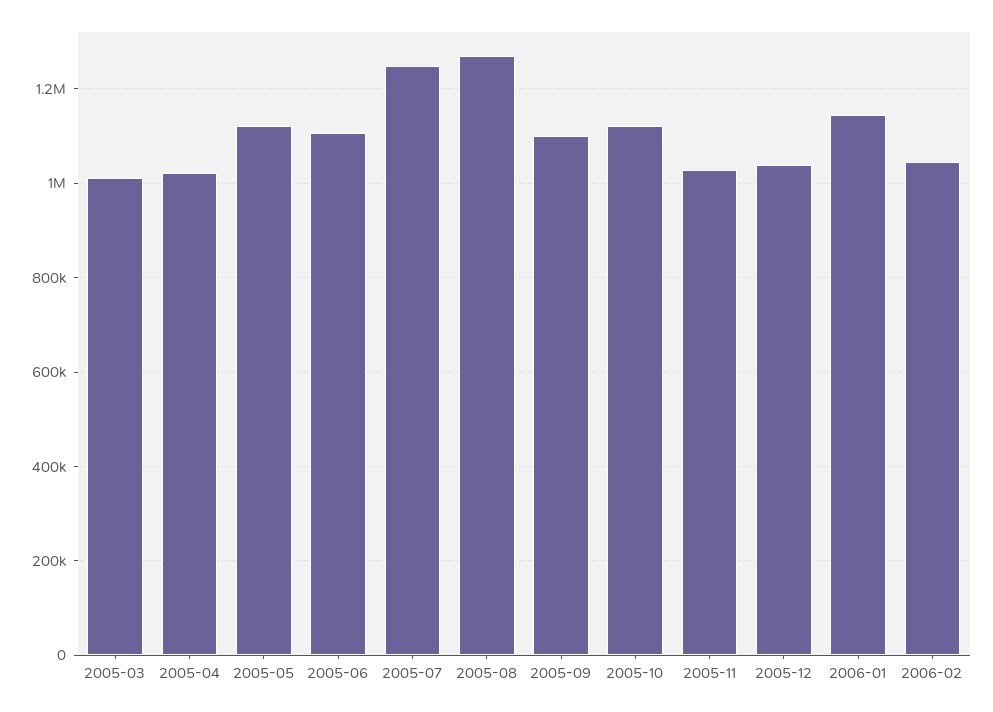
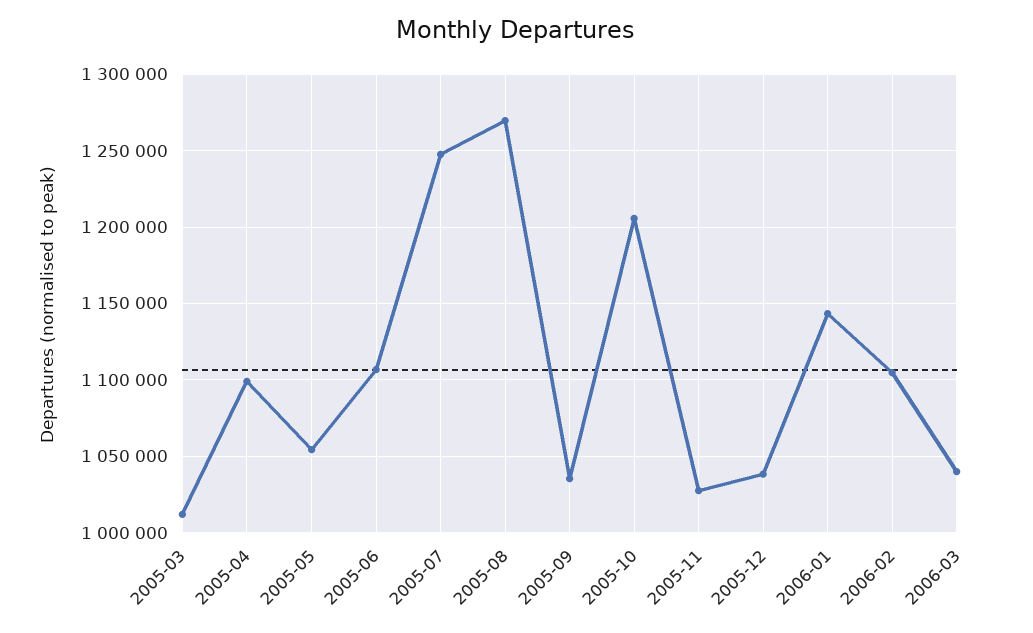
2005-04: 1020000 -> 1100000
2005-05: 1120000 -> 1055000
2005-09: 1100000 -> 1035000
2005-10: 1120000 -> 1205000
2006-02: 1040000 -> 1105000
2006-03: none -> 1040000

